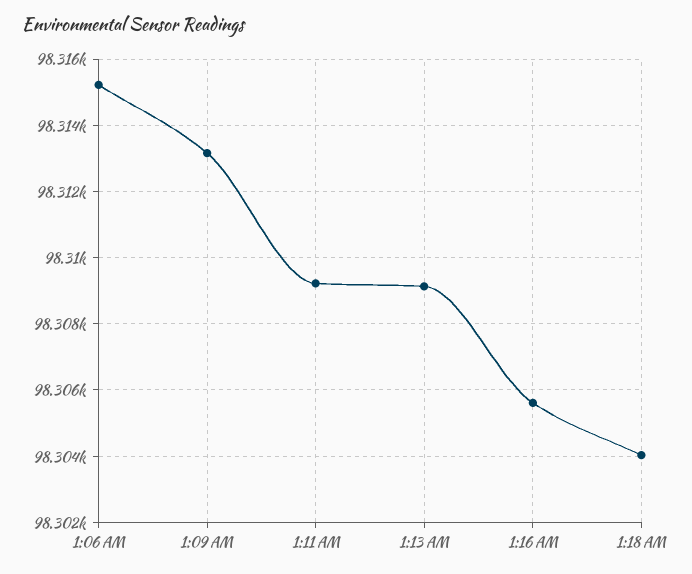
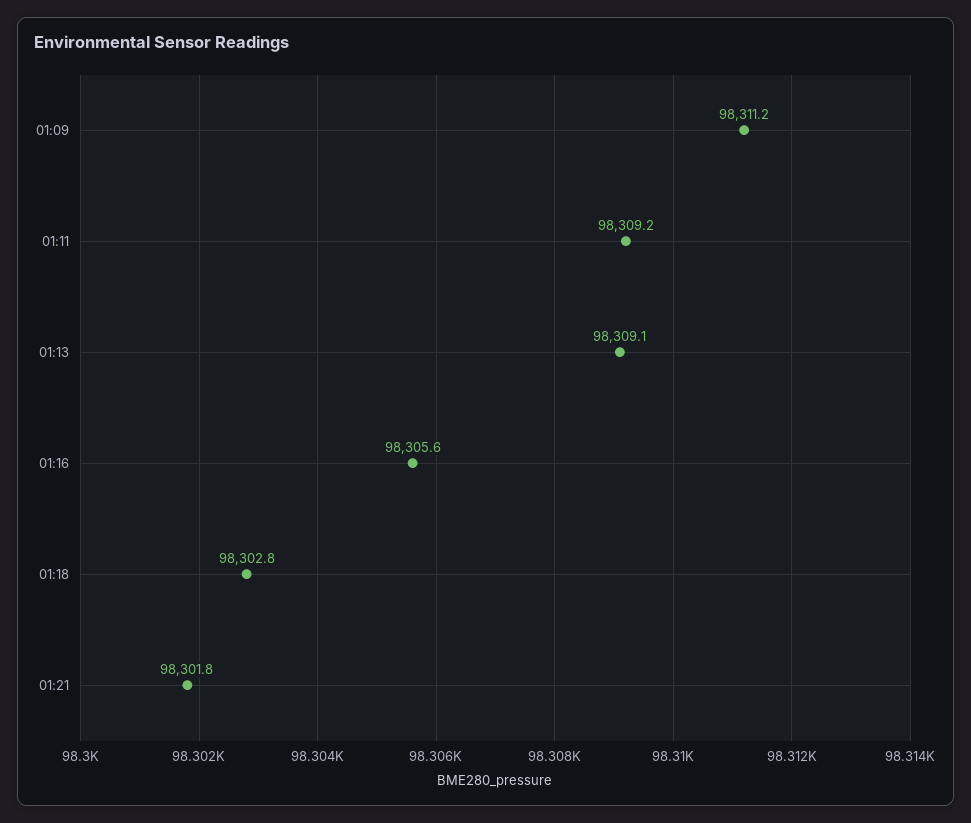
1:06 AM: 98315.2 -> none
1:09 AM: 98313.2 -> 98311.2
1:18 AM: 98304 -> 98302.8
01:21: none -> 98301.8

